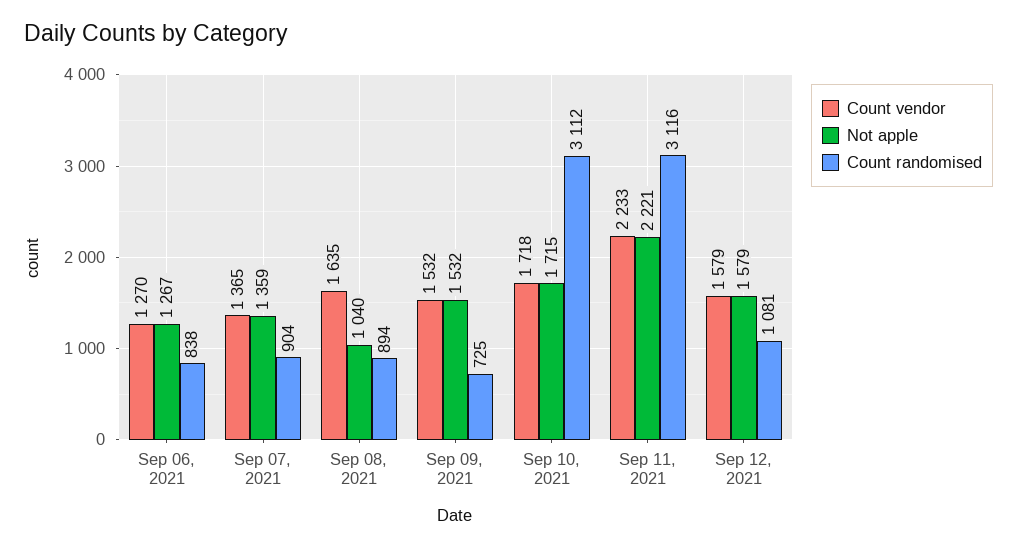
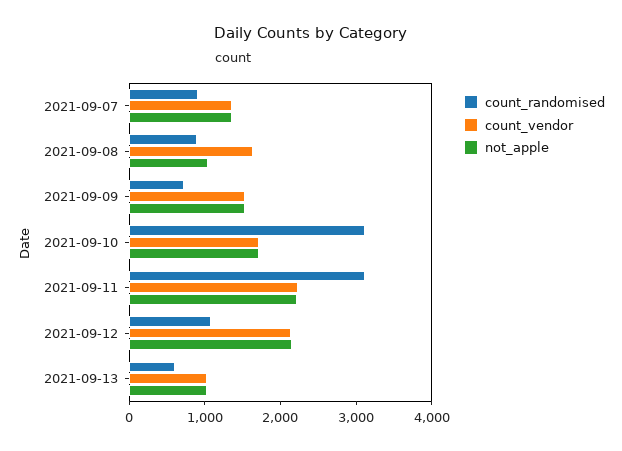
Count vendor, Sep 06, 2021: 1270 -> none
Not apple, Sep 06, 2021: 1267 -> none
Count randomised, Sep 06, 2021: 838 -> none
Count vendor, Sep 12, 2021: 1579 -> 2200
Not apple, Sep 12, 2021: 1579 -> 2200
Count randomised, 2021-09-13: none -> 600
Count vendor, 2021-09-13: none -> 1000
Not apple, 2021-09-13: none -> 1000

